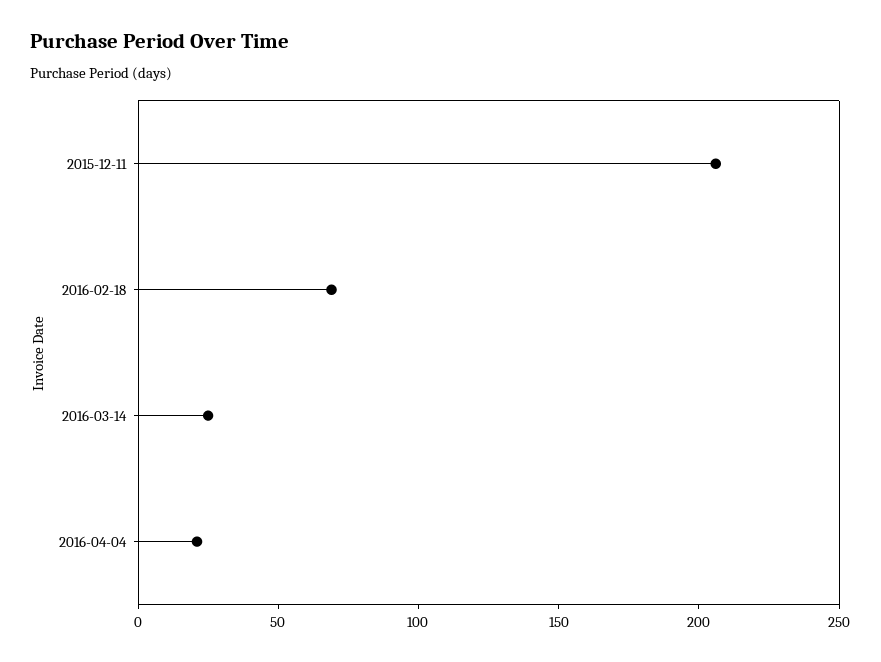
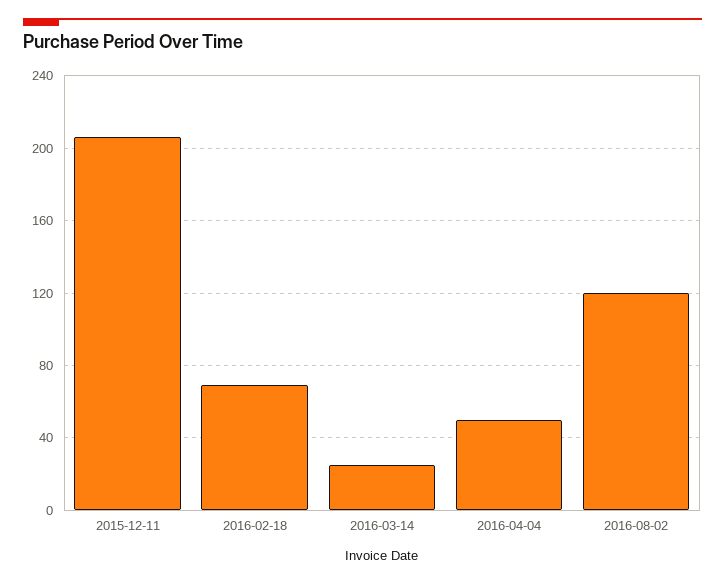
2016-04-04: 20 -> 50
2016-08-02: none -> 120

